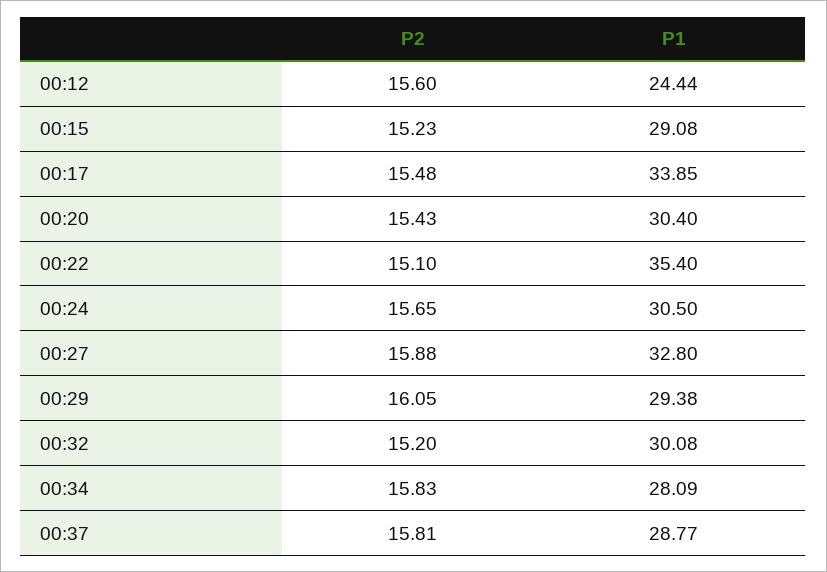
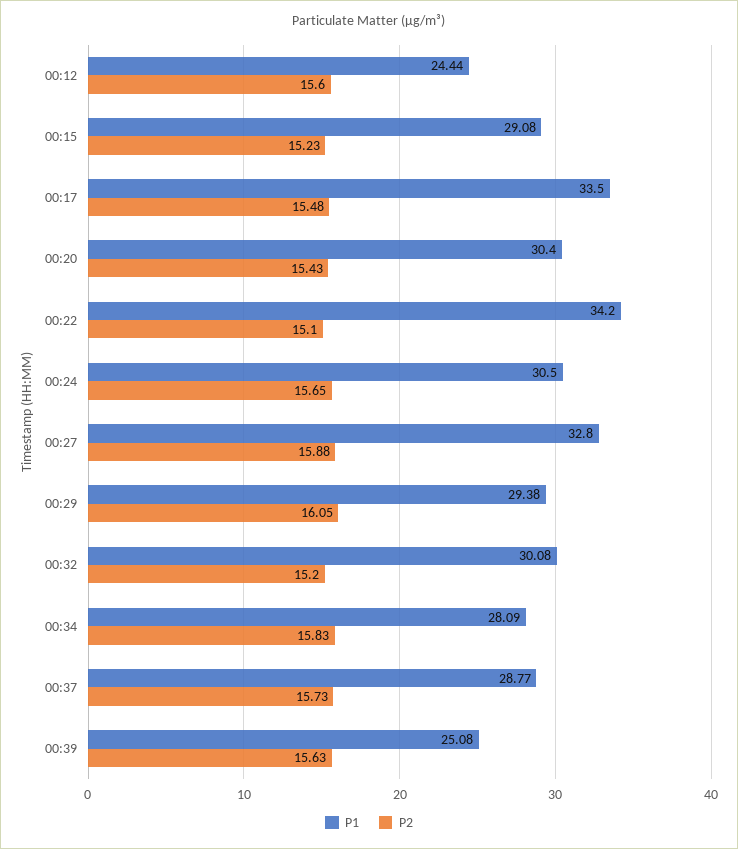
P1, 00:17: 33.85 -> 33.5
P1, 00:22: 35.4 -> 34.2
P2, 00:37: 15.81 -> 15.73
P1, 00:39: none -> 25.08
P2, 00:39: none -> 15.63

